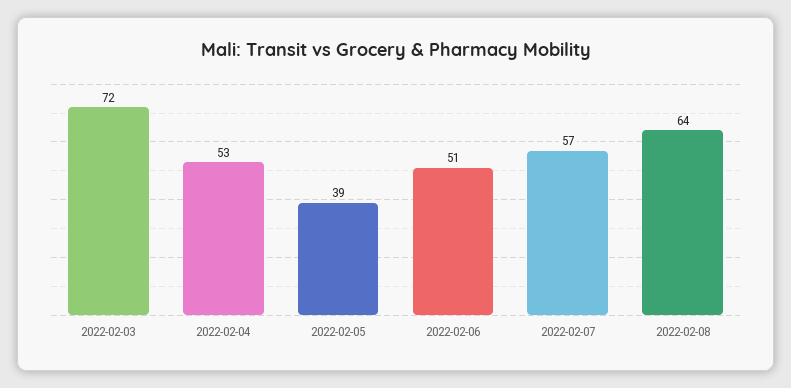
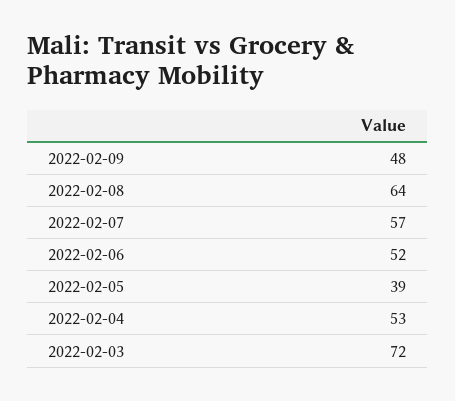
2022-02-06: 51 -> 52
2022-02-09: none -> 48

